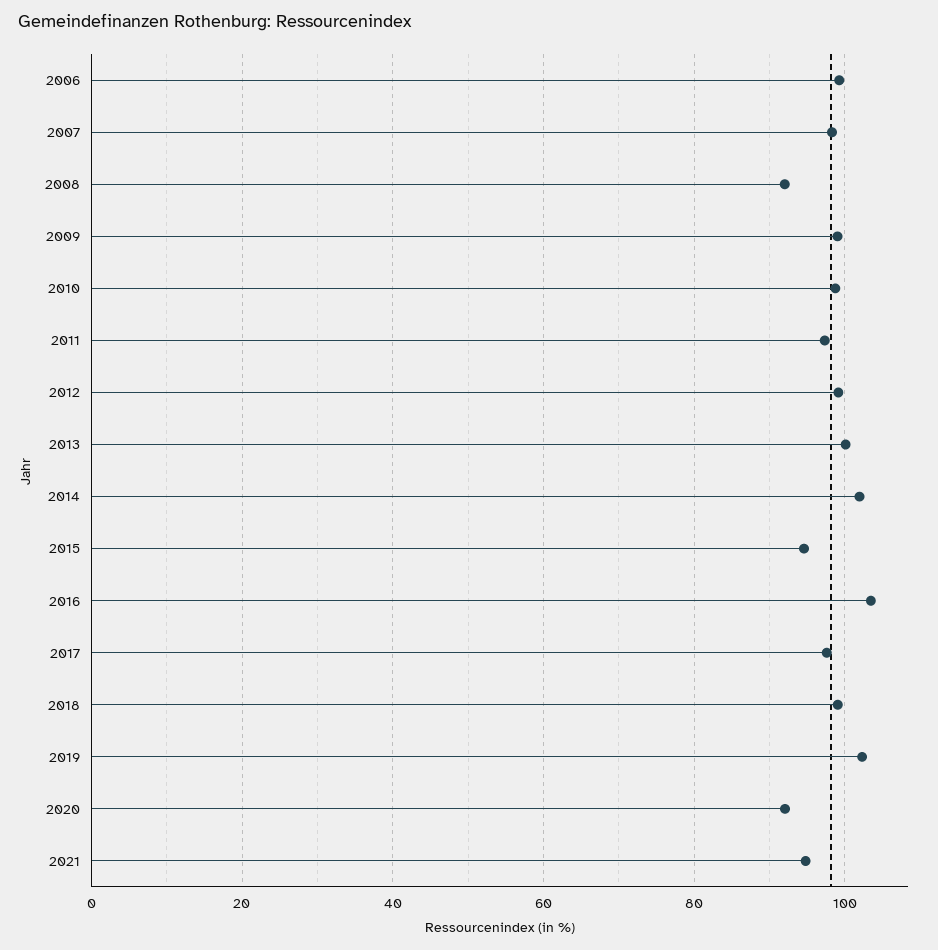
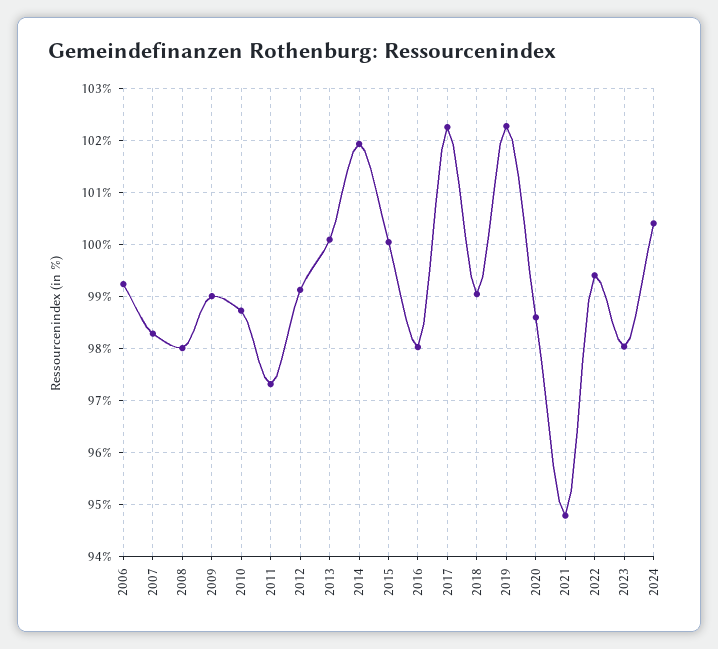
2008: 92 -> 98
2015: 94 -> 100
2016: 104 -> 98
2017: 98 -> 102.2
2020: 92 -> 98.6
2022: none -> 99.4
2023: none -> 98
2024: none -> 100.4

